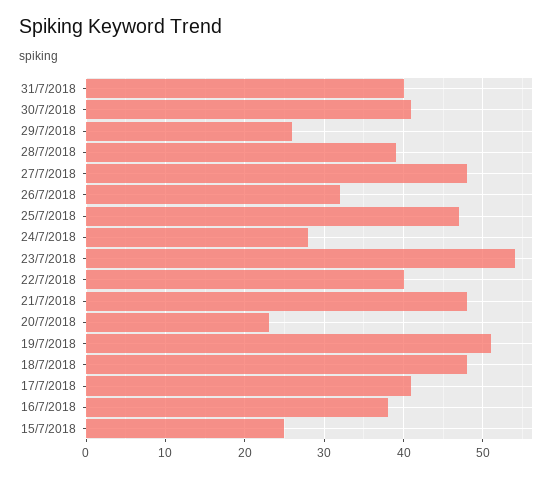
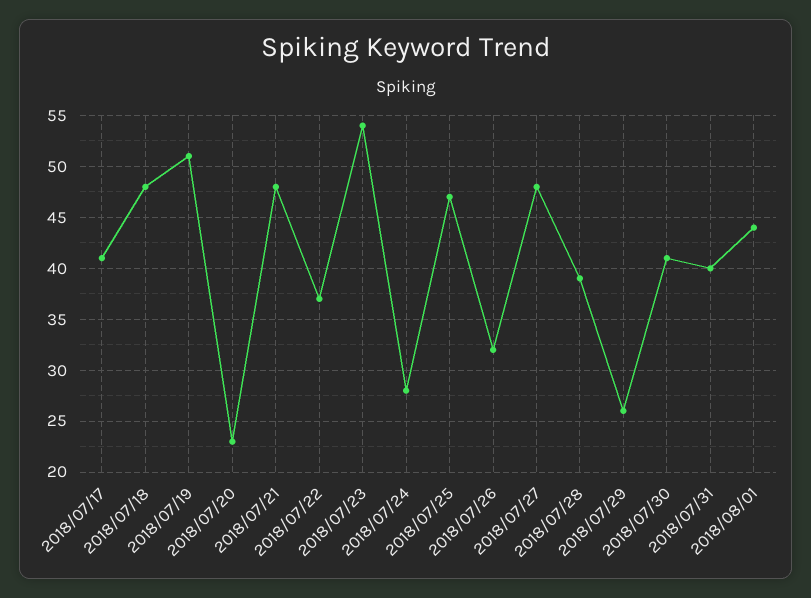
22/7/2018: 40 -> 37
16/7/2018: 38 -> none
15/7/2018: 25 -> none
2018/08/01: none -> 44

